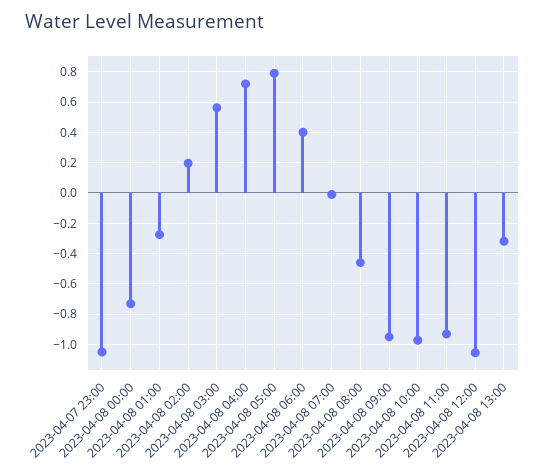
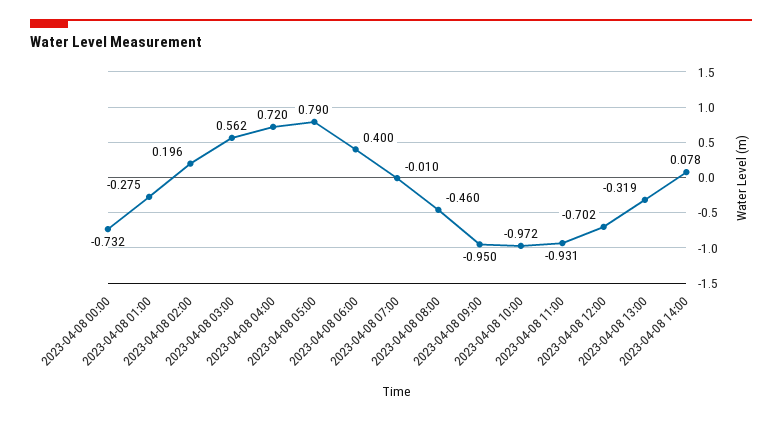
2023-04-07 23:00: -1.05 -> none
2023-04-08 12:00: -1.05 -> -0.702
2023-04-08 14:00: none -> 0.078

